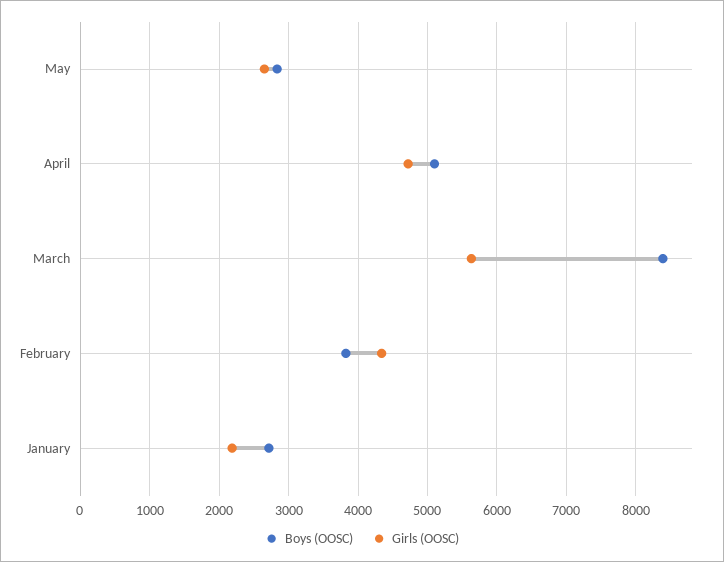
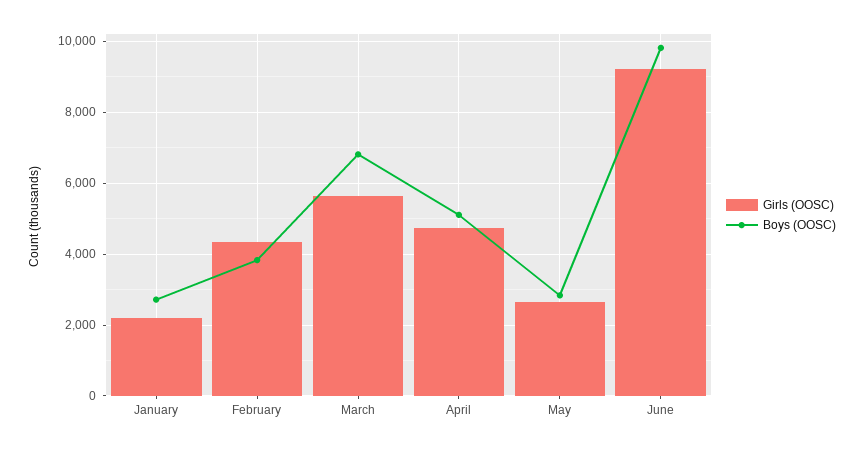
Boys (OOSC), March: 8400 -> 6800
Girls (OOSC), June: none -> 9200
Boys (OOSC), June: none -> 9800

